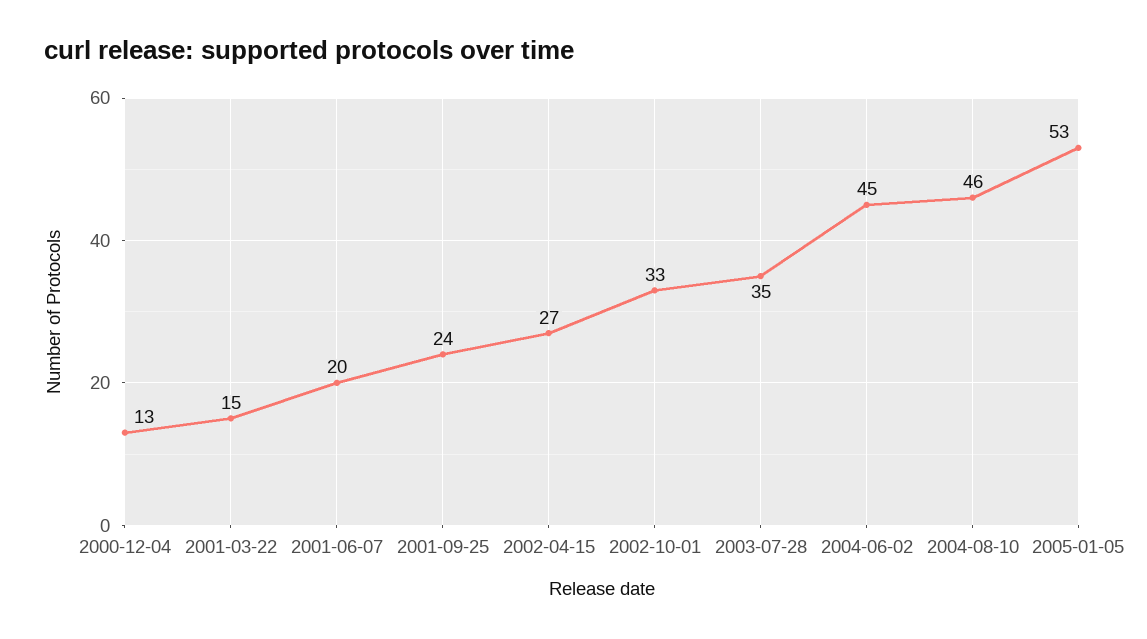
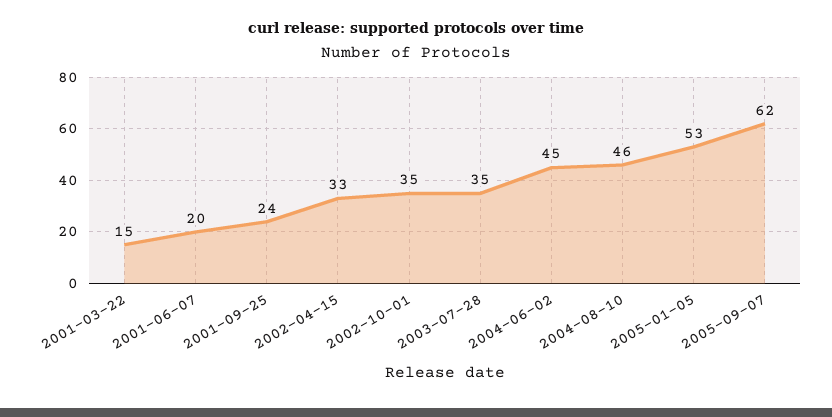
2000-12-04: 13 -> none
2002-04-15: 27 -> 33
2002-10-01: 33 -> 35
2005-09-07: none -> 62

